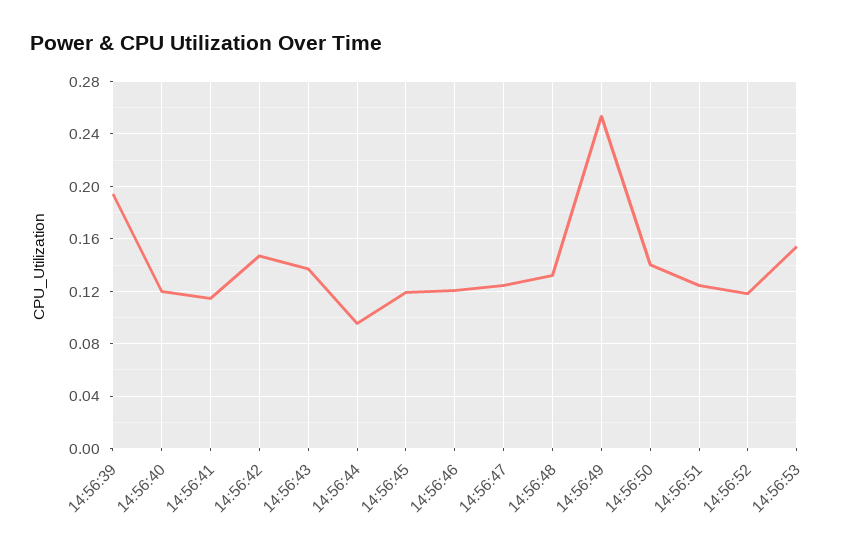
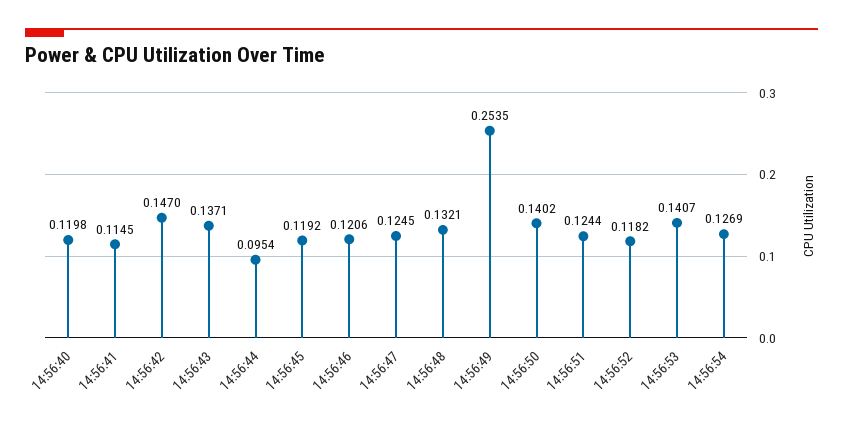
14:56:39: 0.195 -> none
14:56:53: 0.155 -> 0.1407
14:56:54: none -> 0.1269

